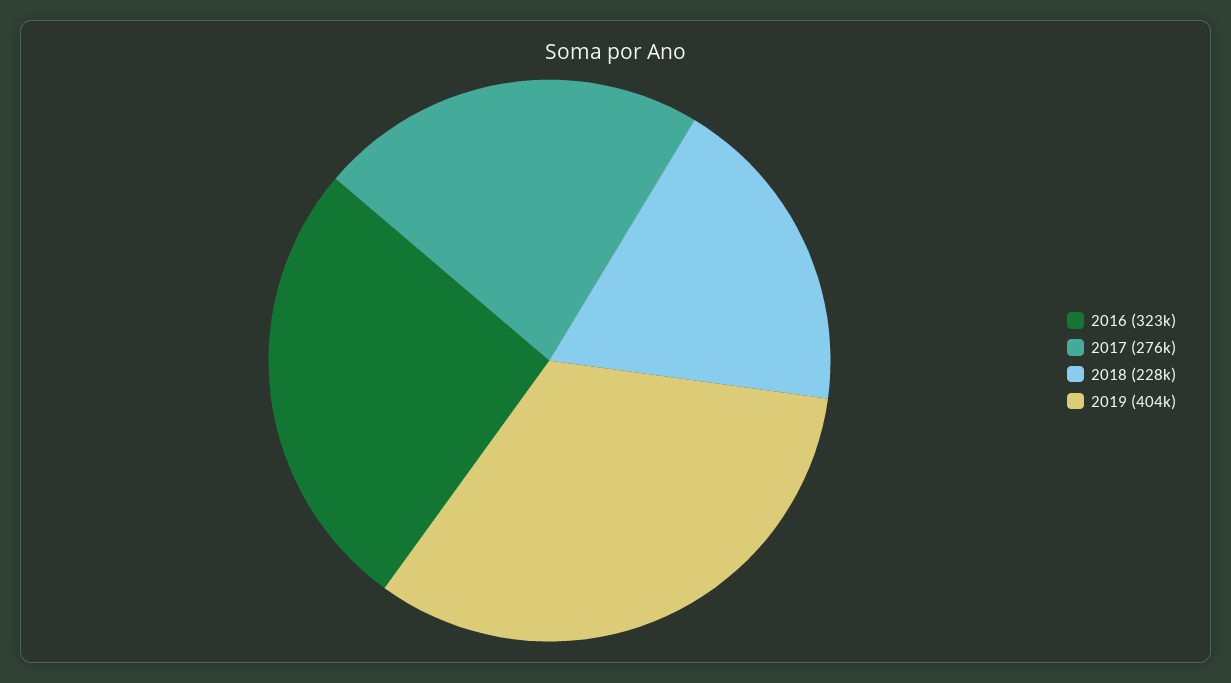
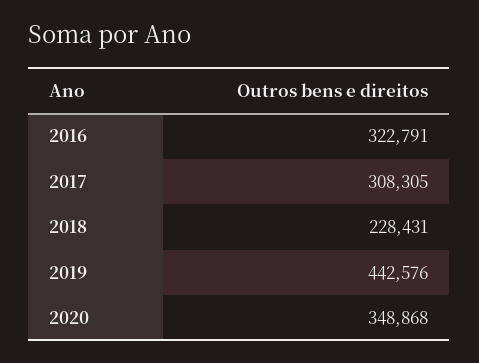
2017: 276000 -> 308305
2019: 404000 -> 442576
2020: none -> 348868

